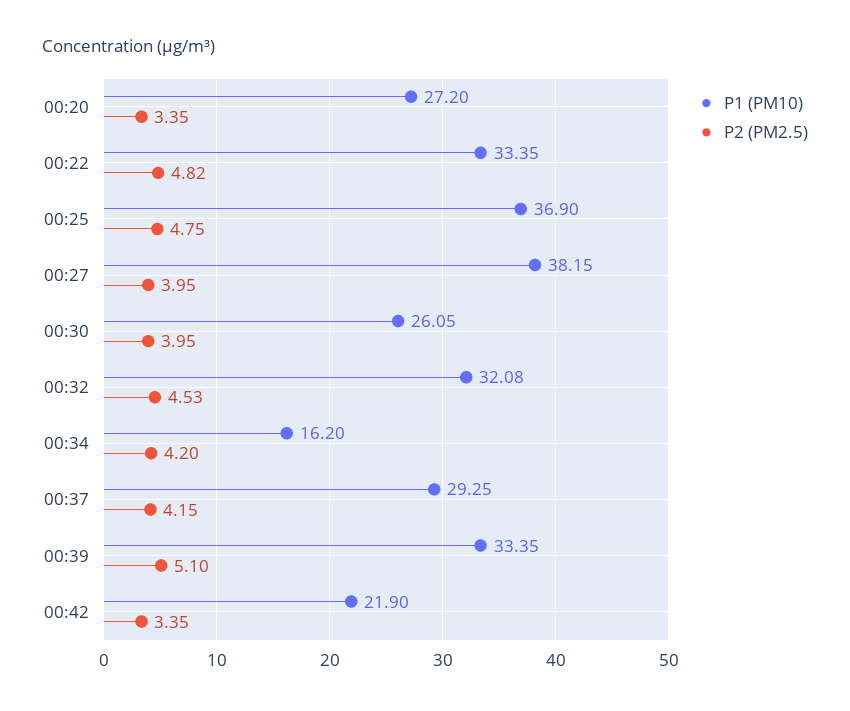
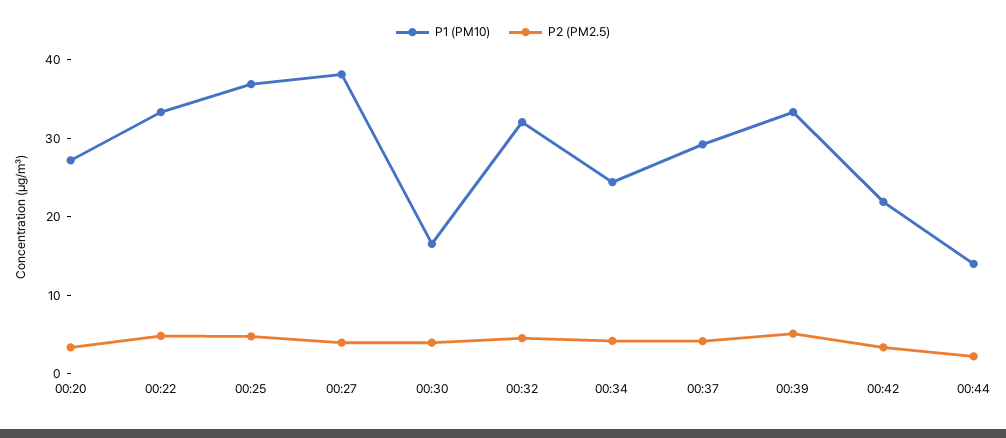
P1 (PM10), 00:30: 26.05 -> 16
P1 (PM10), 00:34: 16.2 -> 24
P1 (PM10), 00:44: none -> 14
P2 (PM2.5), 00:44: none -> 2

